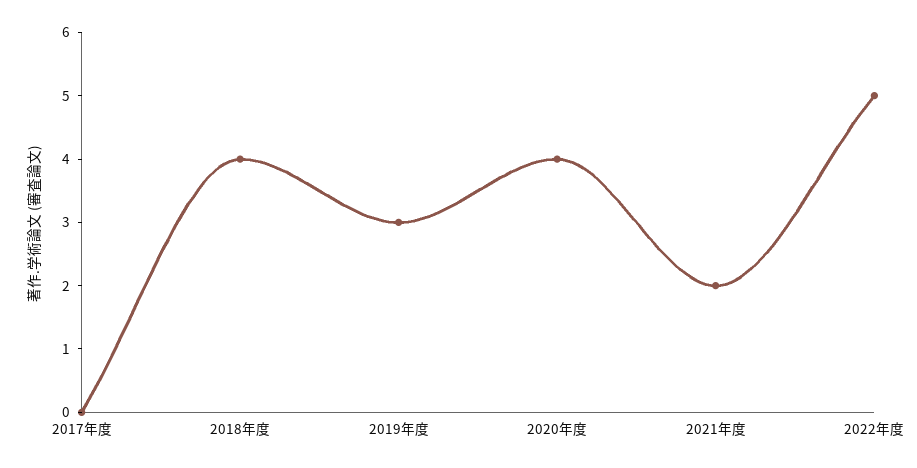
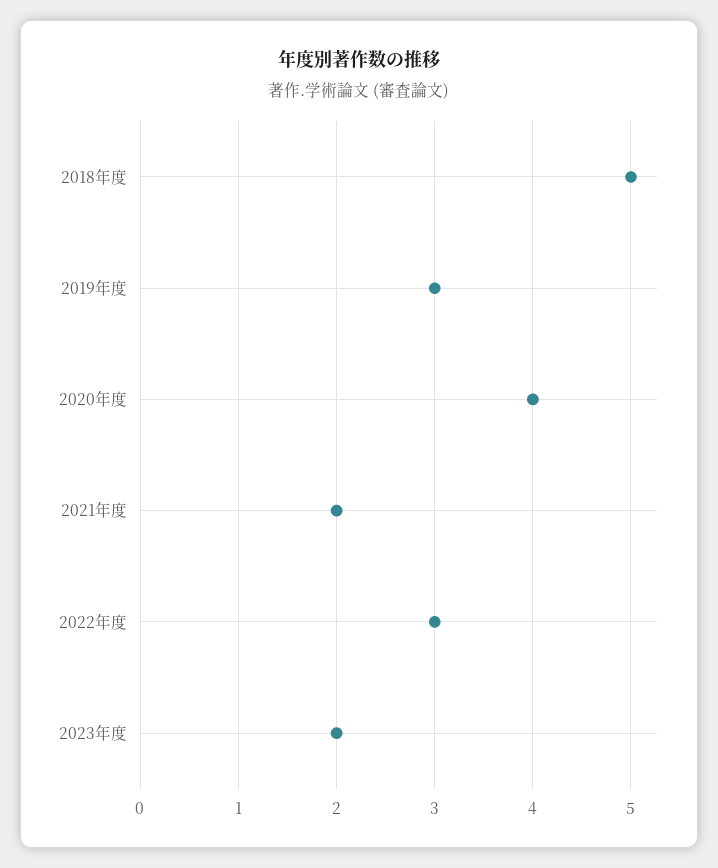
2017年度: 0 -> none
2018年度: 4 -> 5
2022年度: 5 -> 3
2023年度: none -> 2

